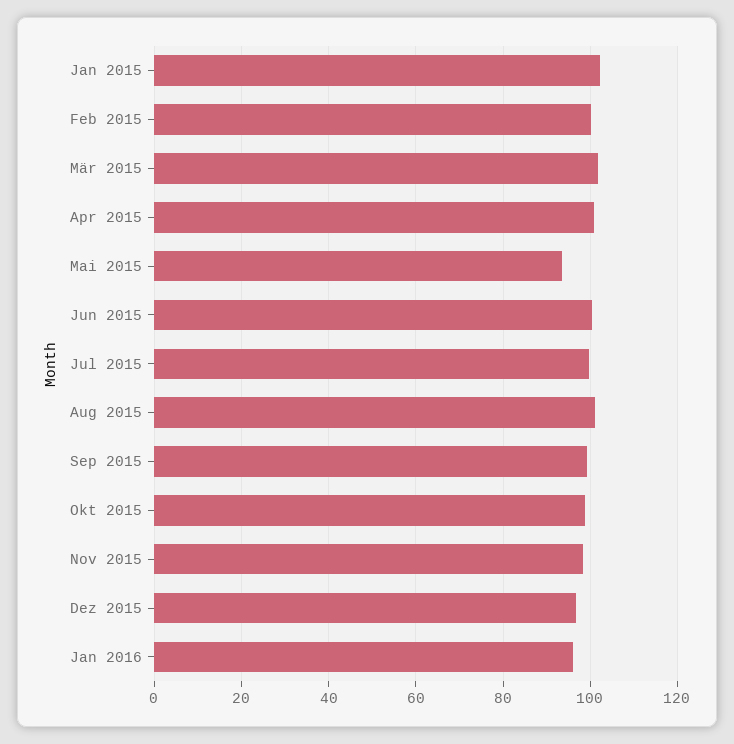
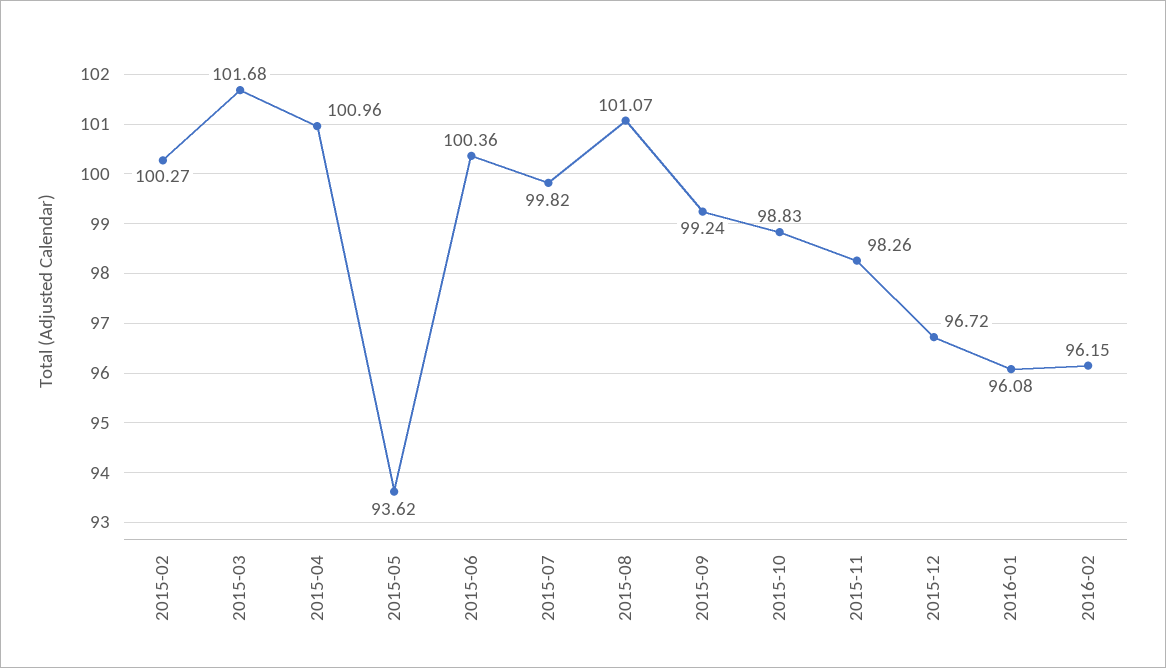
Jan 2015: 102 -> none
2016-02: none -> 96.15

